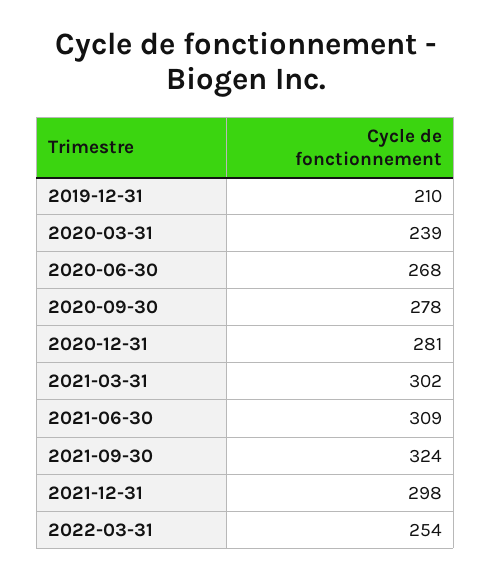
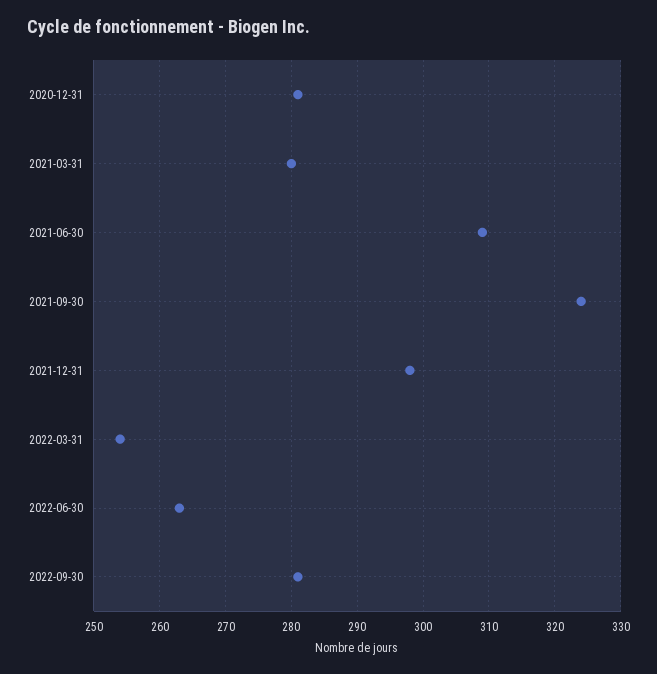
2019-12-31: 210 -> none
2020-03-31: 239 -> none
2020-06-30: 268 -> none
2020-09-30: 278 -> none
2021-03-31: 302 -> 280
2022-06-30: none -> 263
2022-09-30: none -> 281

